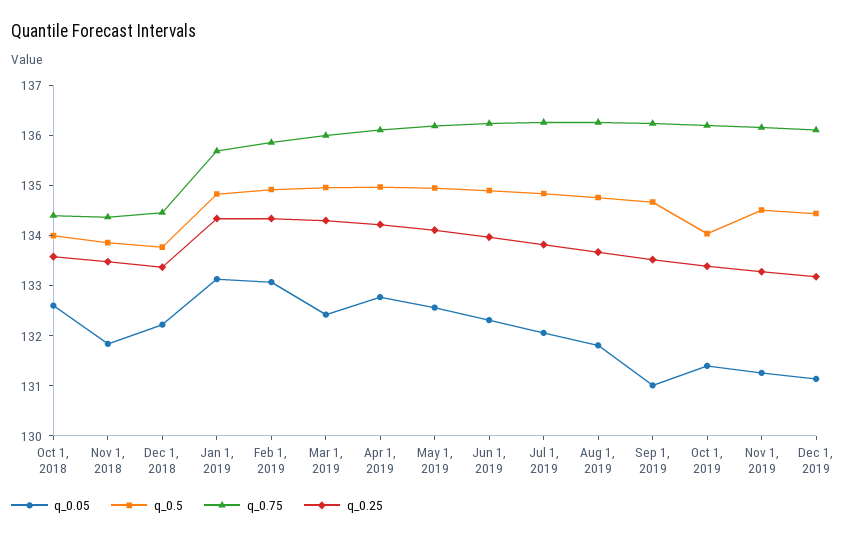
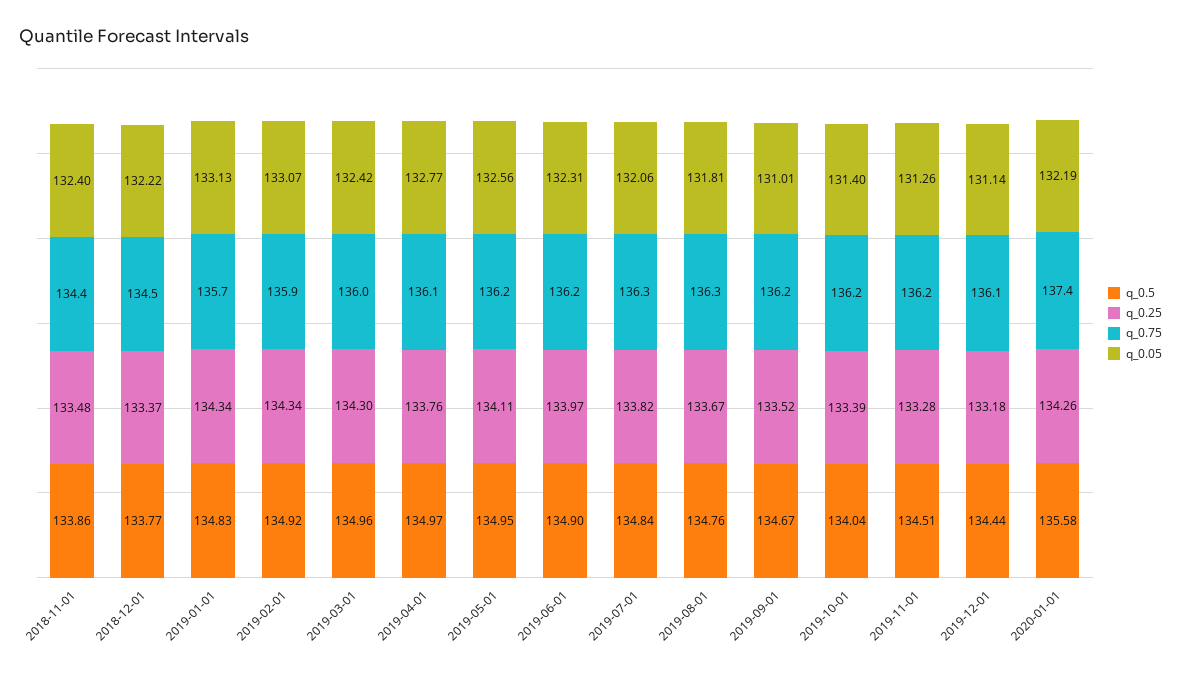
q_0.05, Oct 1, 2018: 132.6 -> none
q_0.5, Oct 1, 2018: 134 -> none
q_0.75, Oct 1, 2018: 134.4 -> none
q_0.25, Oct 1, 2018: 133.6 -> none
q_0.05, Nov 1, 2018: 131.8 -> 132.4
q_0.25, Apr 1, 2019: 134.2 -> 133.76
q_0.5, 2020-01-01: none -> 135.58
q_0.25, 2020-01-01: none -> 134.26
q_0.75, 2020-01-01: none -> 137.4
q_0.05, 2020-01-01: none -> 132.19

